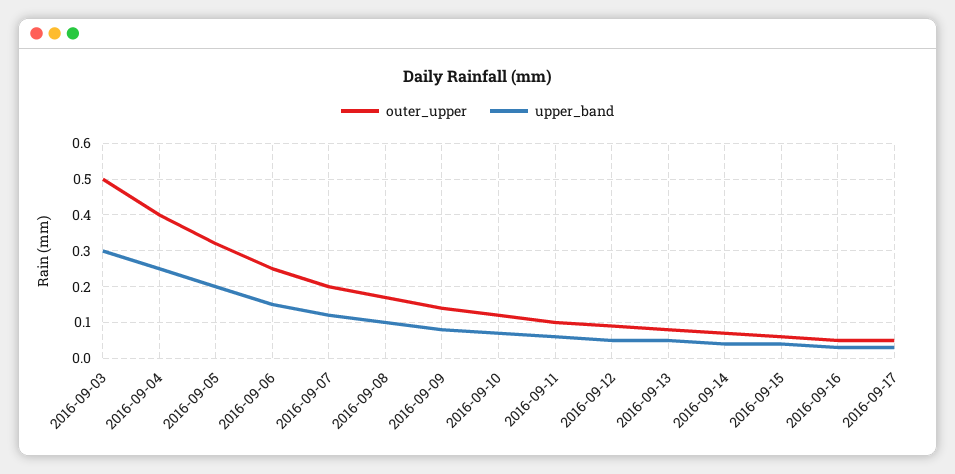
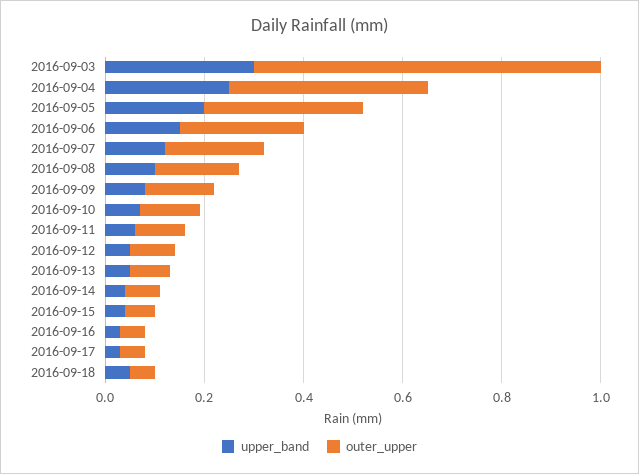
outer_upper, 2016-09-03: 0.5 -> 0.7
upper_band, 2016-09-18: none -> 0.05
outer_upper, 2016-09-18: none -> 0.05

